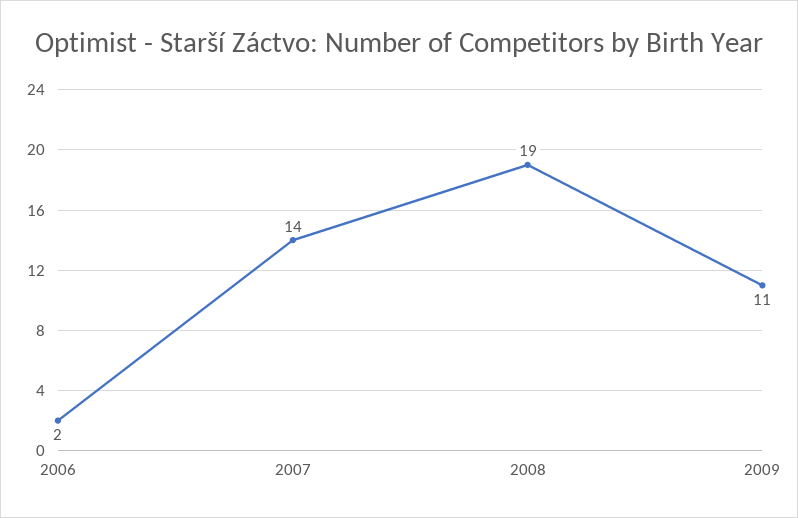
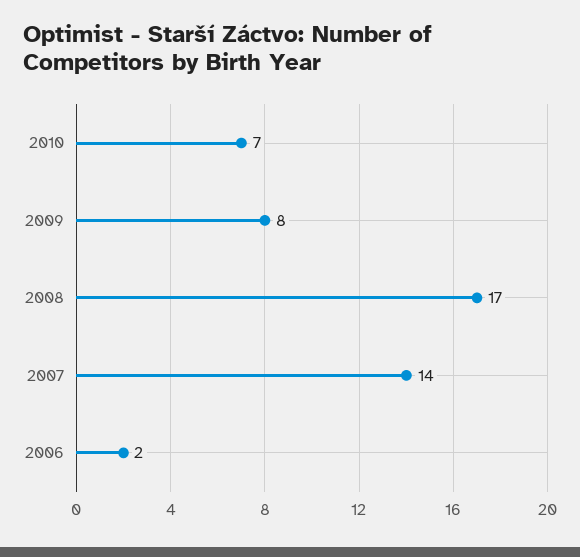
2008: 19 -> 17
2009: 11 -> 8
2010: none -> 7

